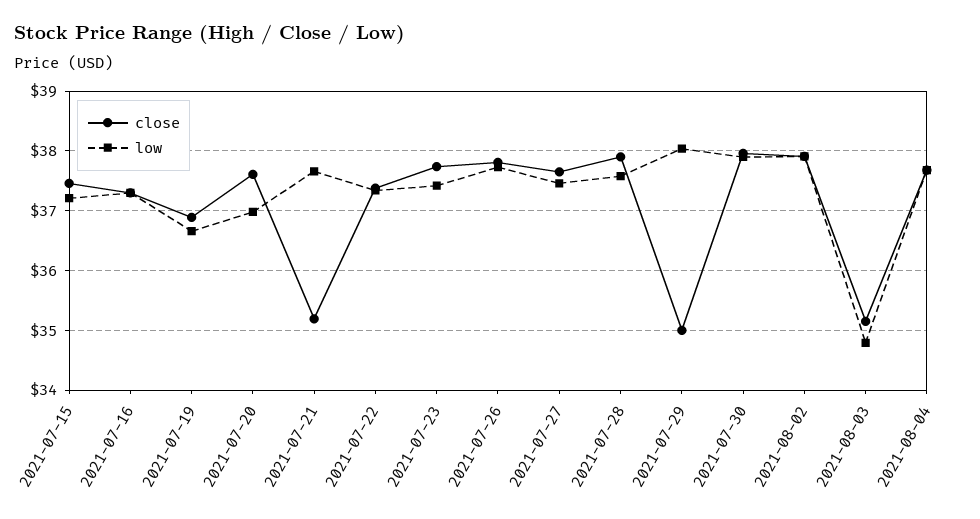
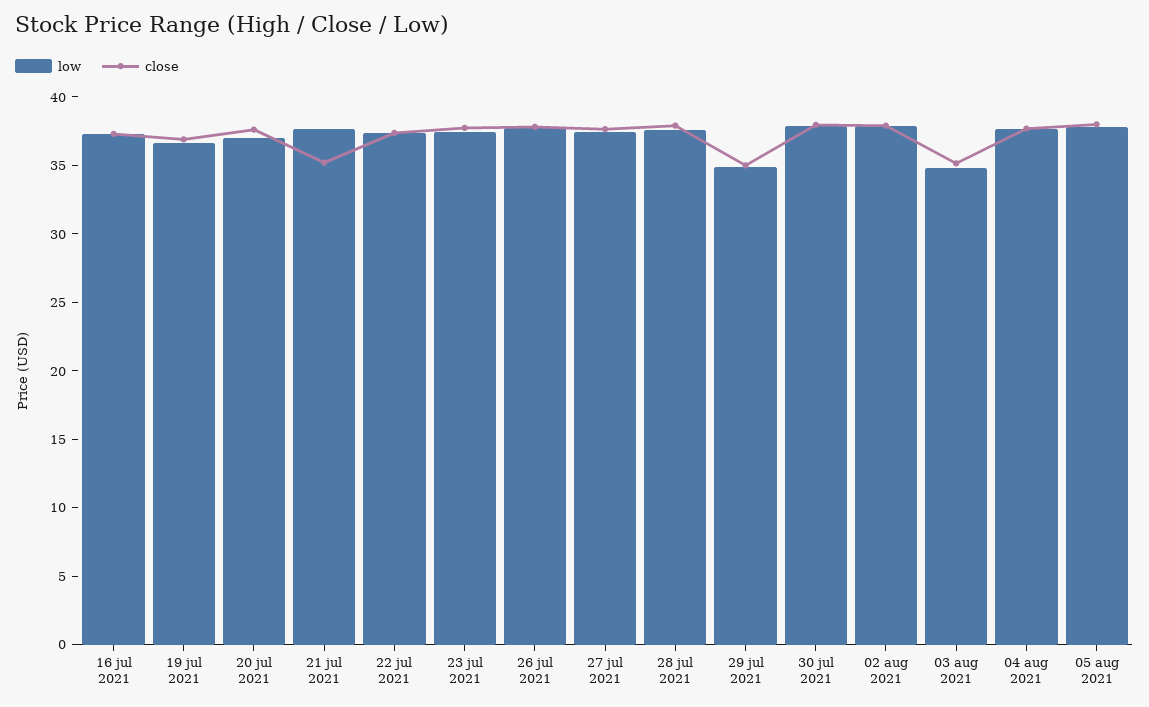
close, 2021-07-15: 37.4 -> none
low, 2021-07-15: 37.2 -> none
low, 2021-07-29: 38 -> 35
low, 05 aug 2021: none -> 38
close, 05 aug 2021: none -> 38

